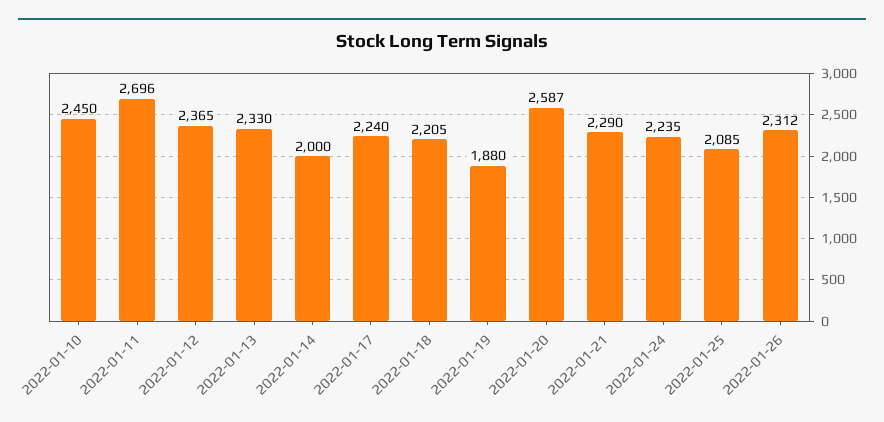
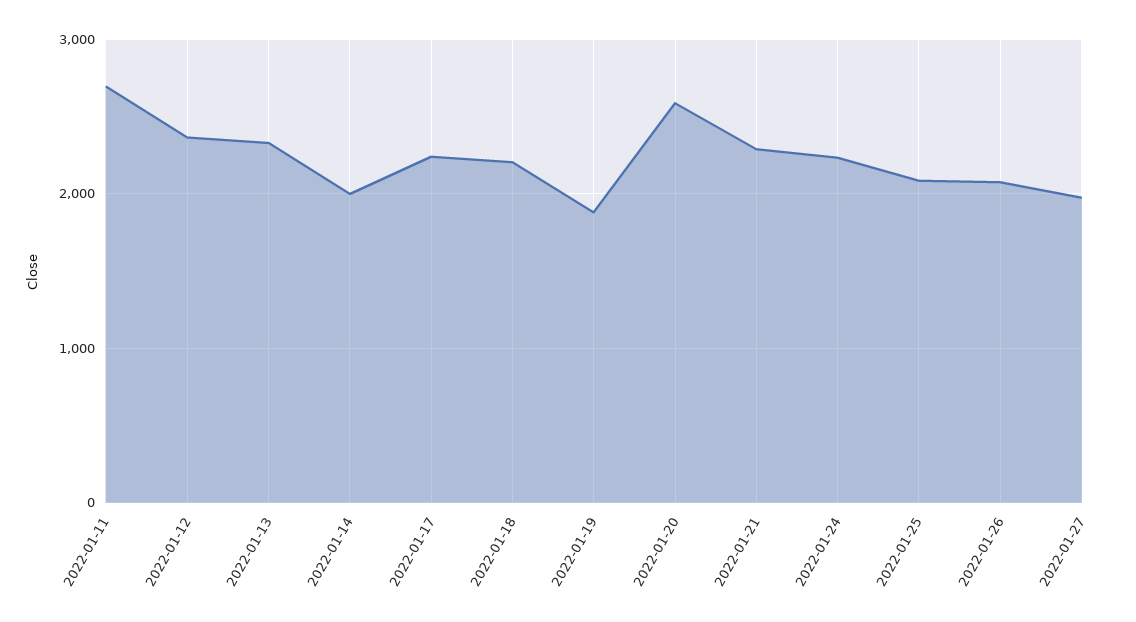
2022-01-10: 2450 -> none
2022-01-26: 2312 -> 2100
2022-01-27: none -> 2000

